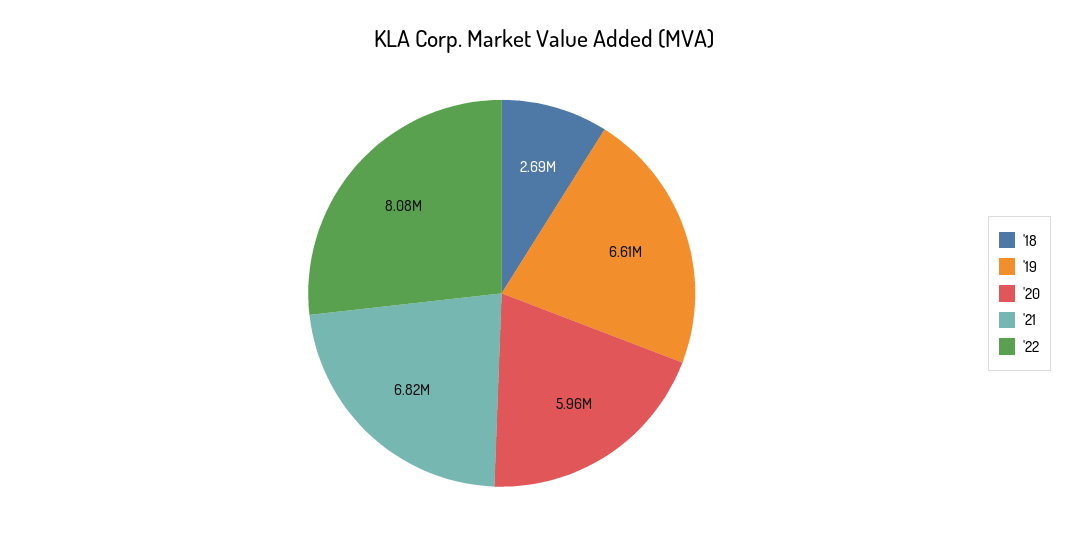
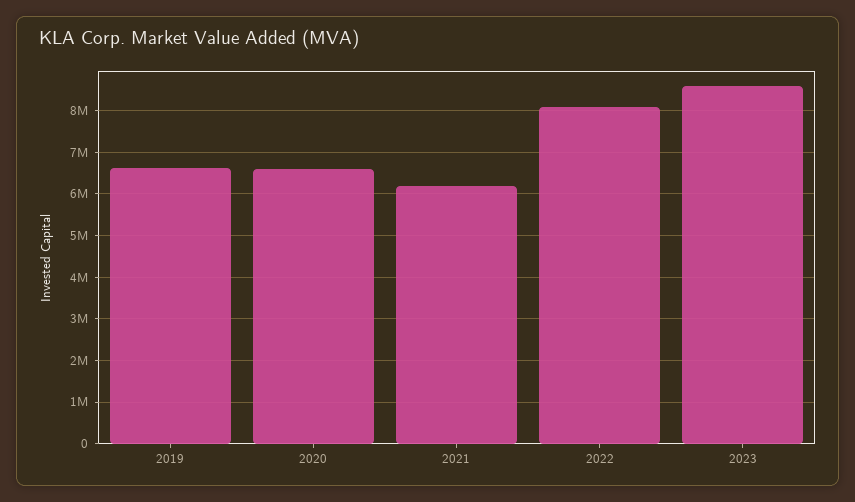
'18: 2690000 -> none
'20: 5960000 -> 6600000
'21: 6820000 -> 6200000
2023: none -> 8600000

